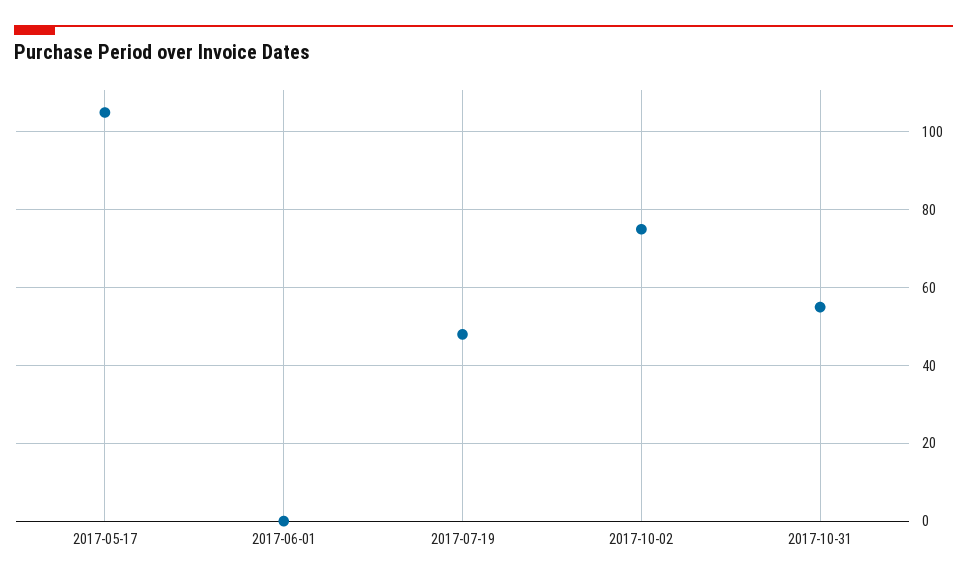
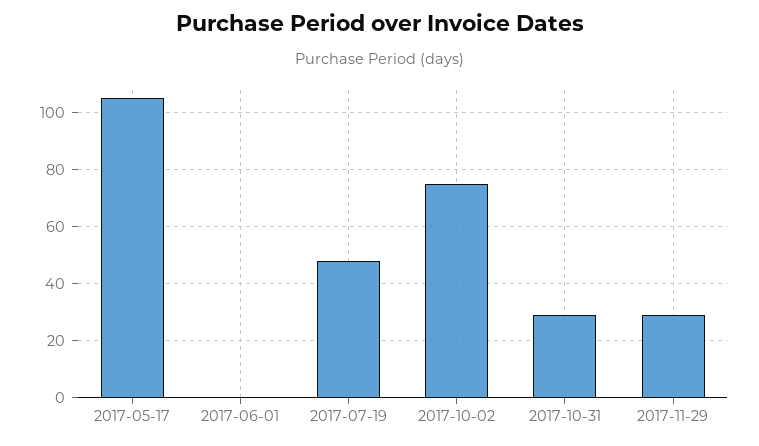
2017-10-31: 55 -> 30
2017-11-29: none -> 30

